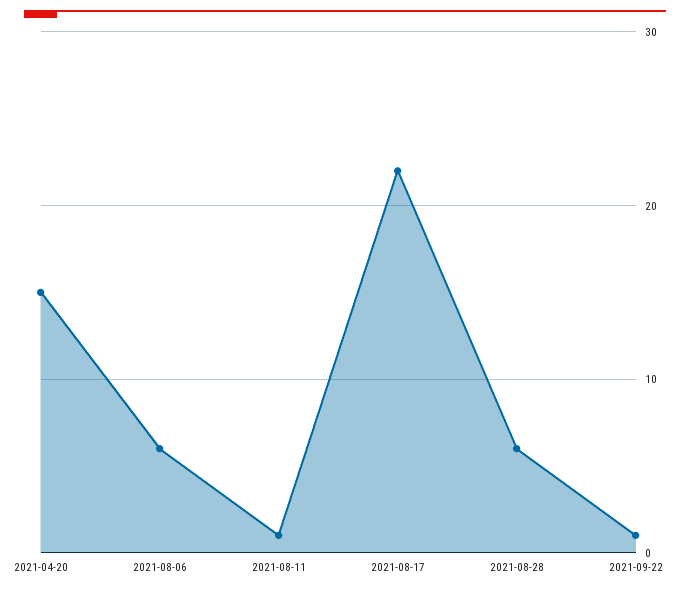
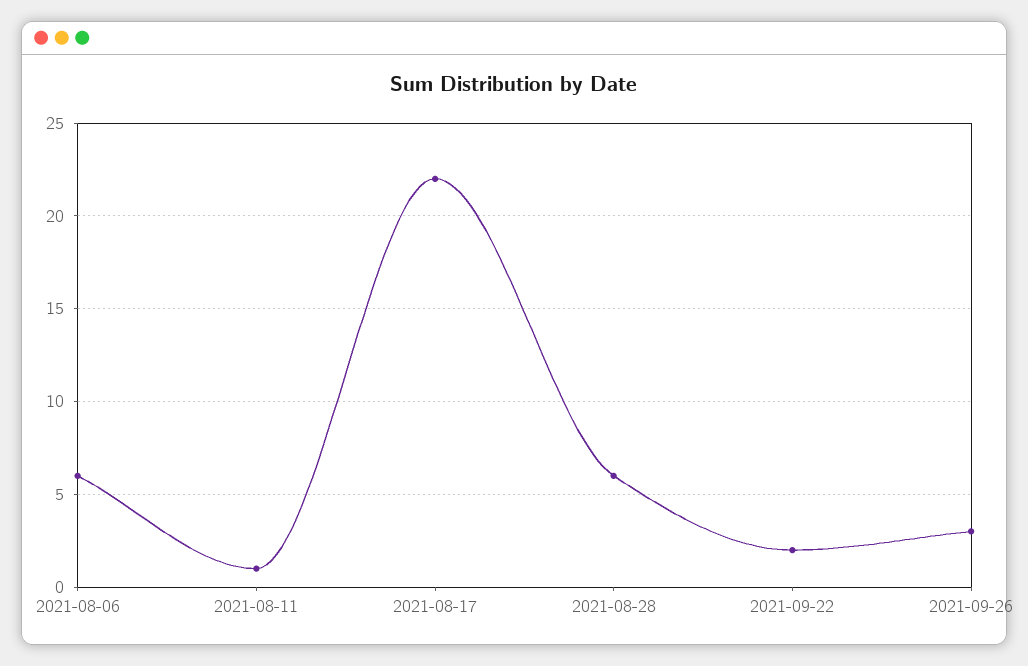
2021-04-20: 15 -> none
2021-09-22: 1 -> 2
2021-09-26: none -> 3

